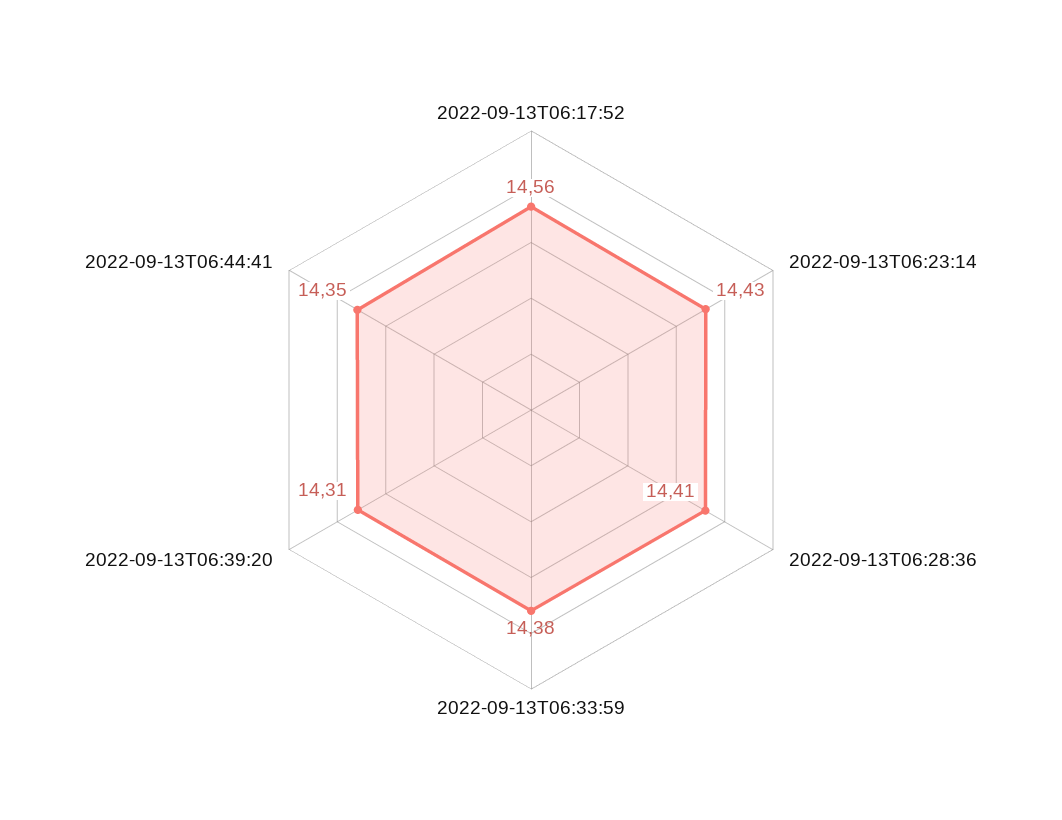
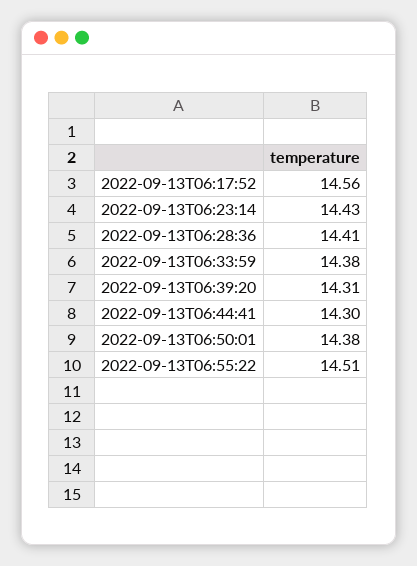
2022-09-13T06:44:41: 14.35 -> 14.3
2022-09-13T06:50:01: none -> 14.38
2022-09-13T06:55:22: none -> 14.51

